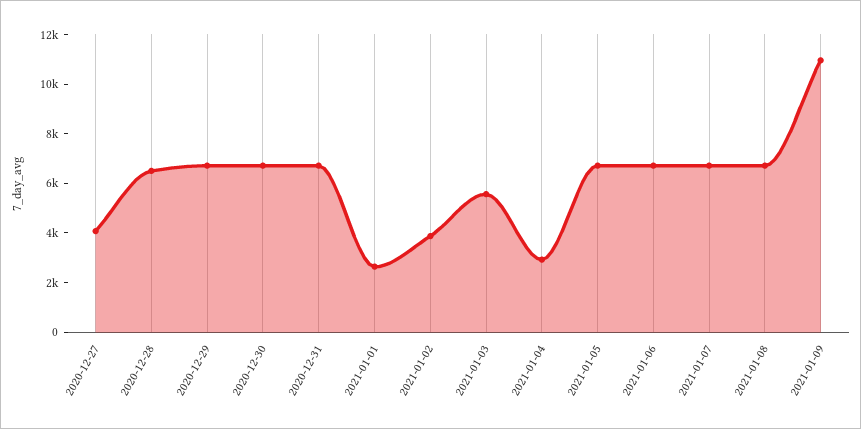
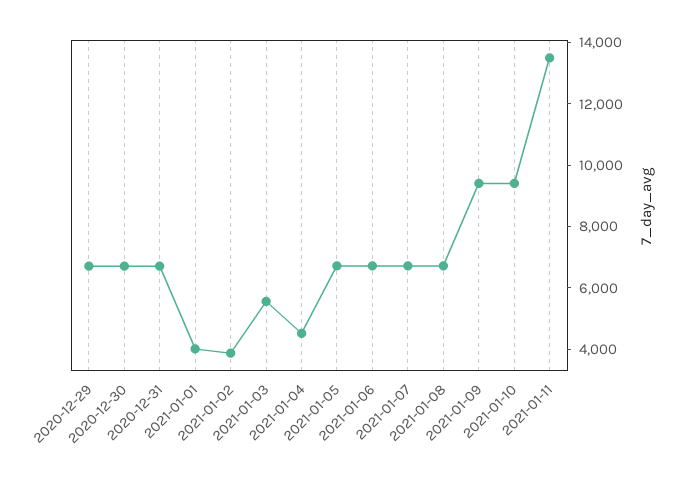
2020-12-27: 4000 -> none
2020-12-28: 6500 -> none
2021-01-01: 2500 -> 4000
2021-01-04: 3000 -> 4500
2021-01-09: 11000 -> 9500
2021-01-10: none -> 9500
2021-01-11: none -> 13500

